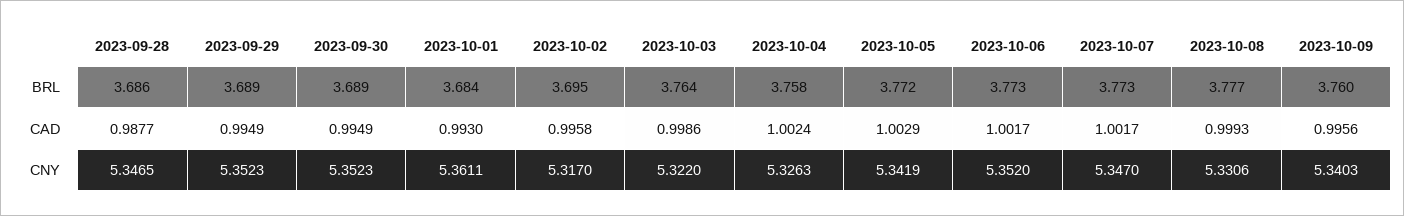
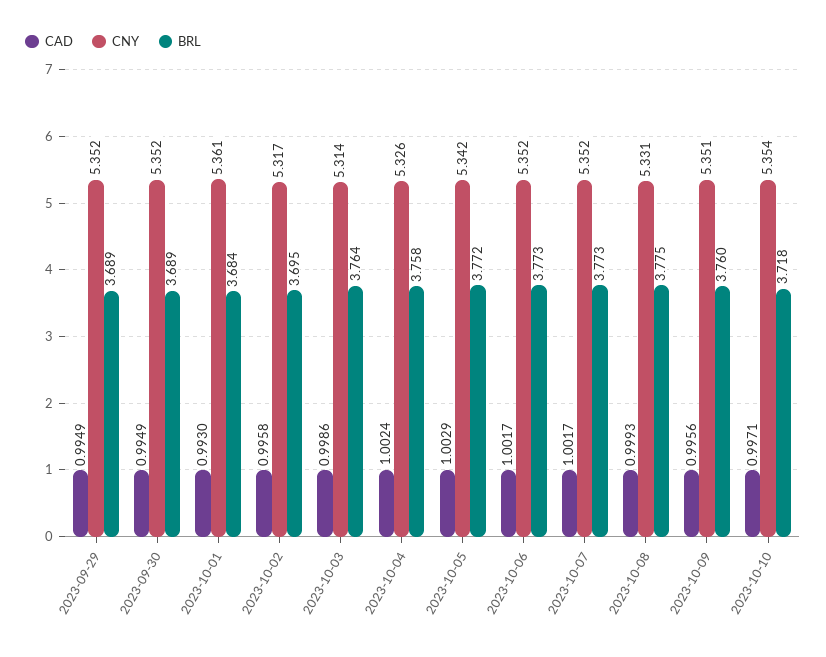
BRL, 2023-09-28: 3.686 -> none
BRL, 2023-10-08: 3.777 -> 3.775
CAD, 2023-09-28: 0.9877 -> none
CNY, 2023-09-28: 5.3465 -> none
CNY, 2023-10-03: 5.322 -> 5.314
CNY, 2023-10-07: 5.347 -> 5.352
CNY, 2023-10-09: 5.3403 -> 5.351
CAD, 2023-10-10: none -> 0.9971
CNY, 2023-10-10: none -> 5.354
BRL, 2023-10-10: none -> 3.718

